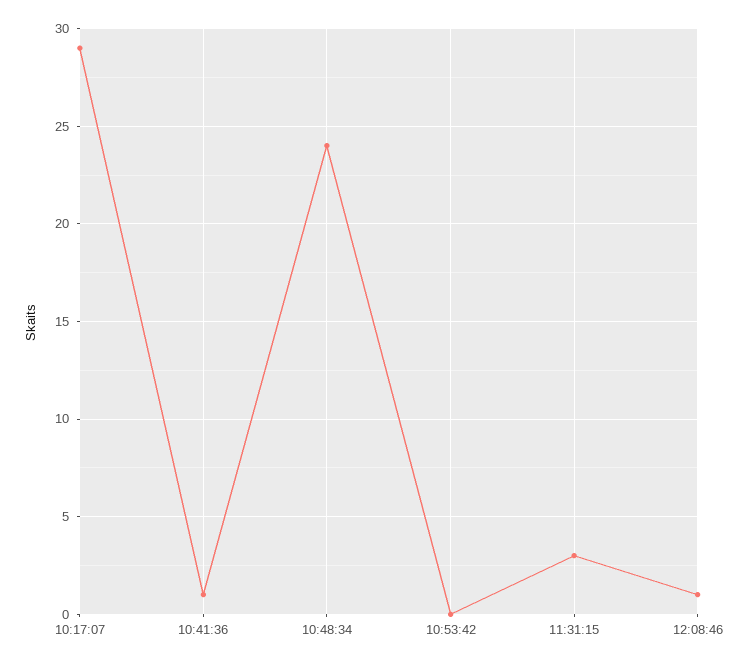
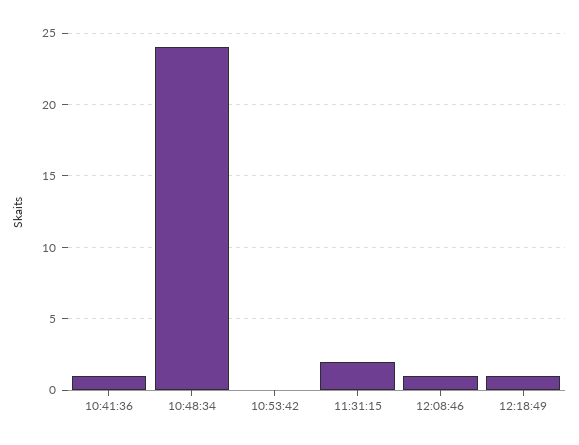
10:17:07: 29 -> none
11:31:15: 3 -> 2
12:18:49: none -> 1

